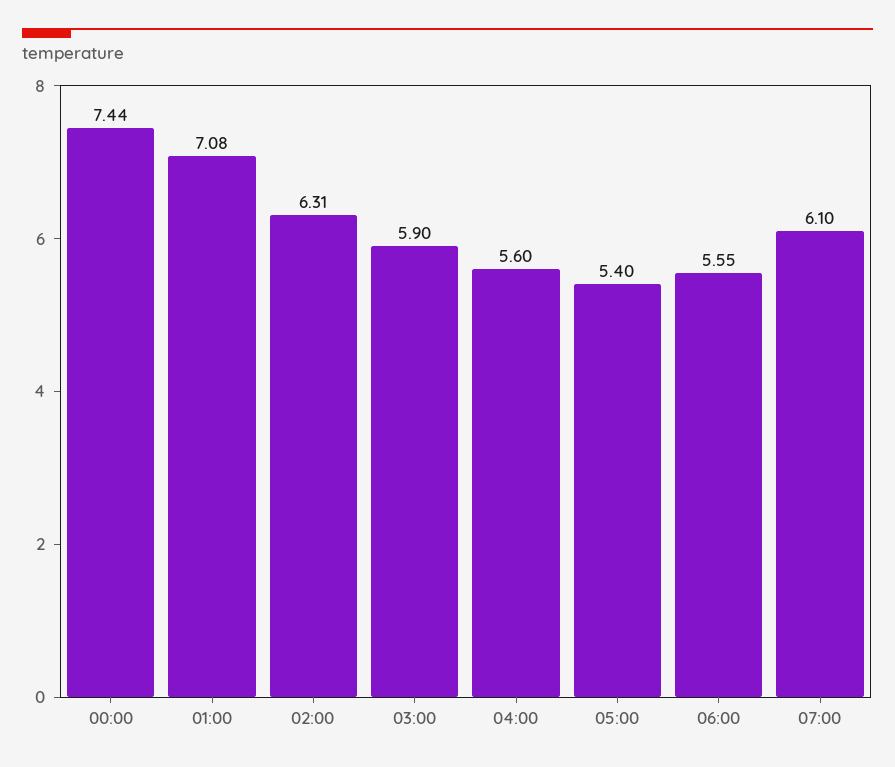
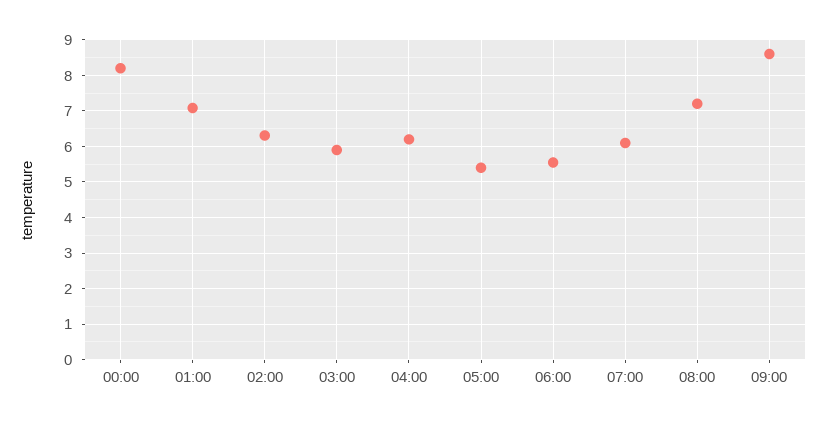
00:00: 7.44 -> 8.2
04:00: 5.6 -> 6.2
08:00: none -> 7.2
09:00: none -> 8.6

